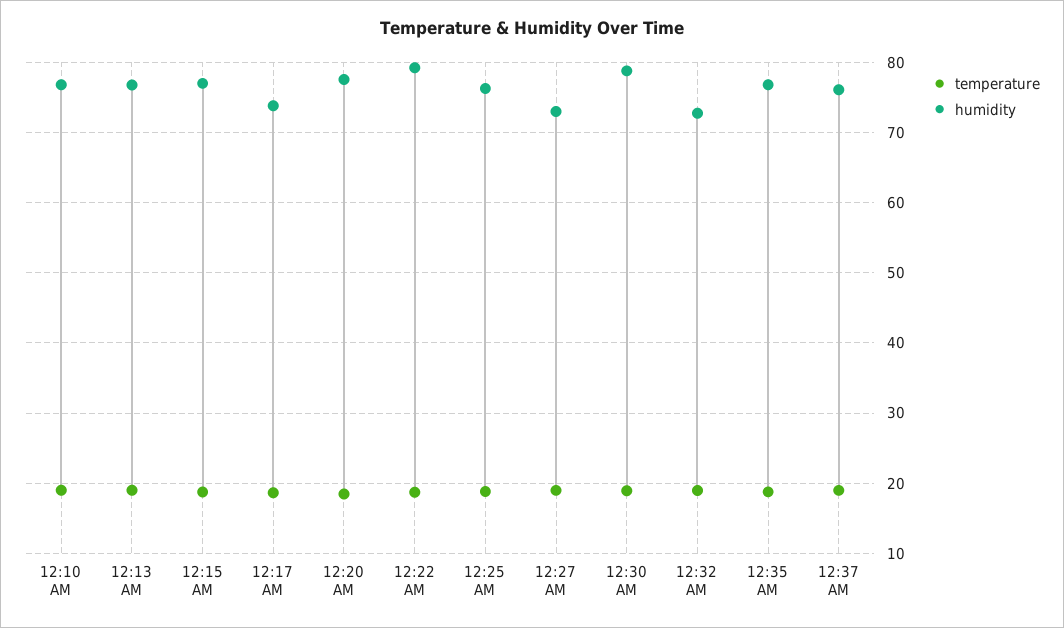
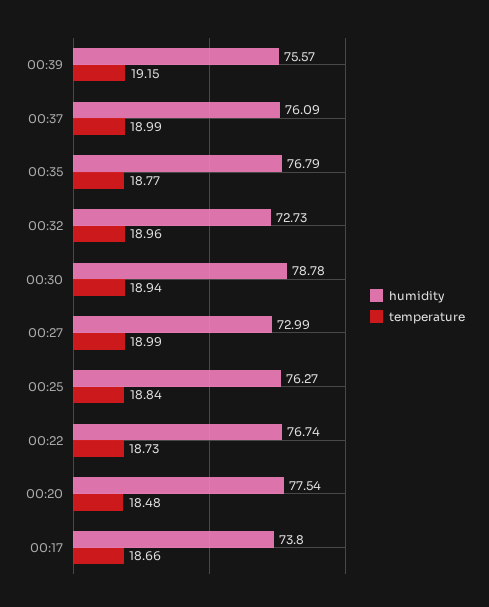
temperature, 12:10 AM: 19 -> none
humidity, 12:10 AM: 77 -> none
temperature, 12:13 AM: 19 -> none
humidity, 12:13 AM: 77 -> none
temperature, 12:15 AM: 19 -> none
humidity, 12:15 AM: 77 -> none
humidity, 12:22 AM: 79 -> 76.74
humidity, 00:39: none -> 75.57
temperature, 00:39: none -> 19.15

